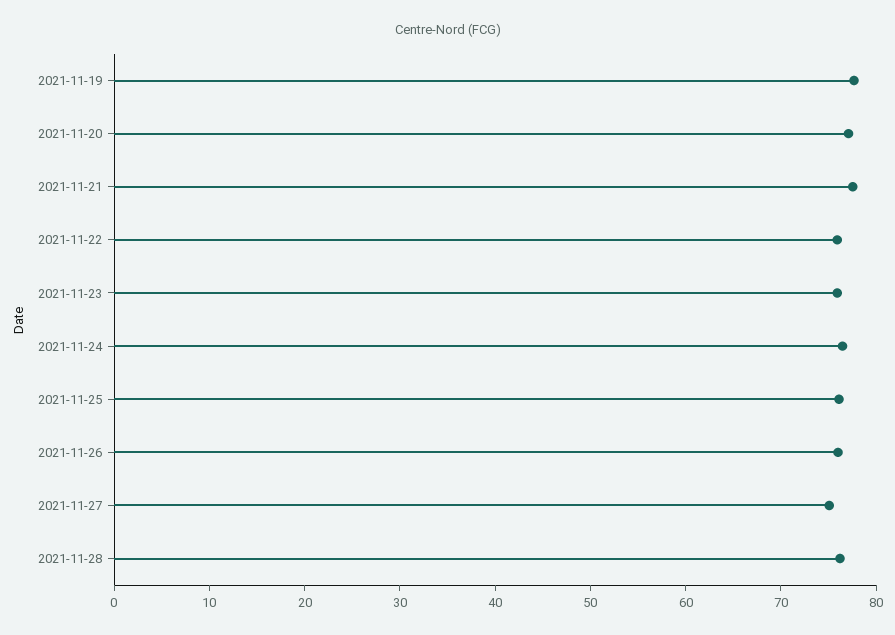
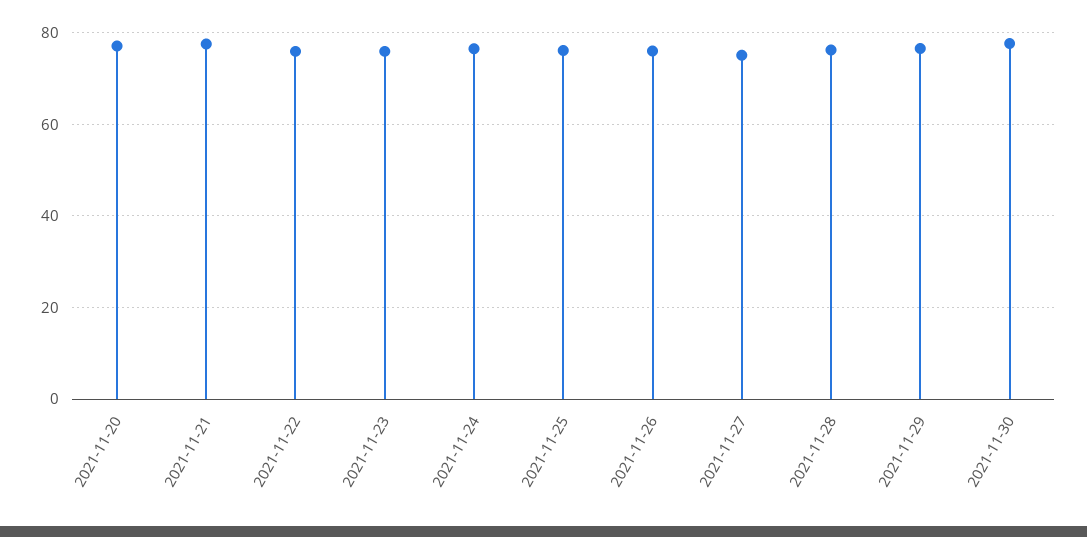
2021-11-19: 78 -> none
2021-11-29: none -> 76
2021-11-30: none -> 78

